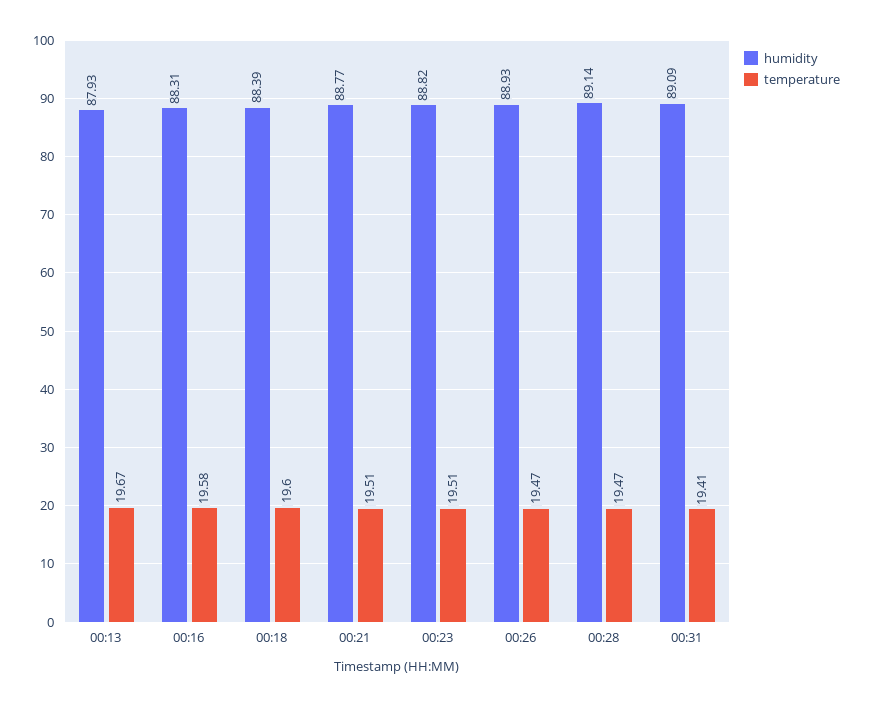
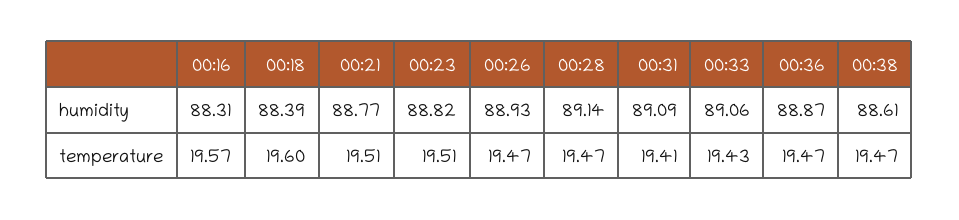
humidity, 00:13: 87.93 -> none
temperature, 00:13: 19.67 -> none
temperature, 00:16: 19.58 -> 19.57
humidity, 00:33: none -> 89.06
humidity, 00:36: none -> 88.87
humidity, 00:38: none -> 88.61
temperature, 00:33: none -> 19.43
temperature, 00:36: none -> 19.47
temperature, 00:38: none -> 19.47

